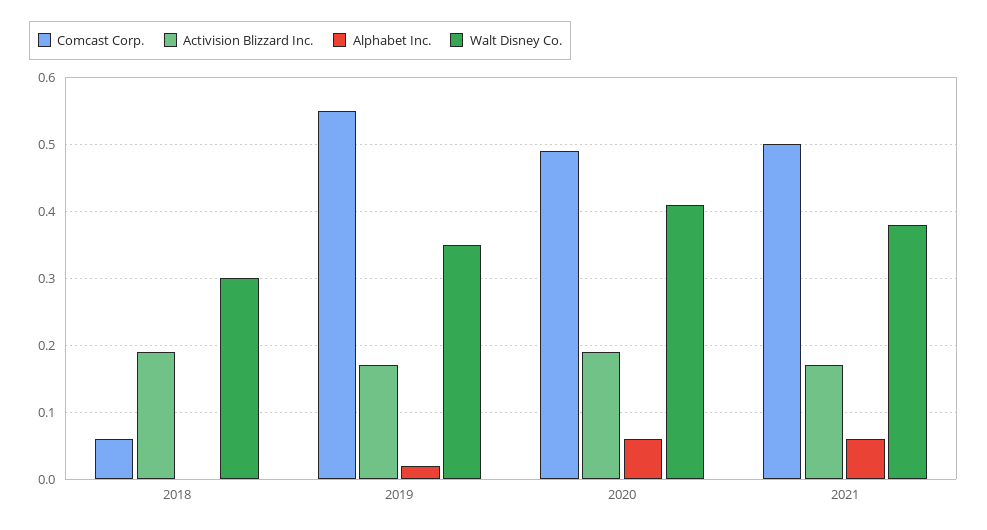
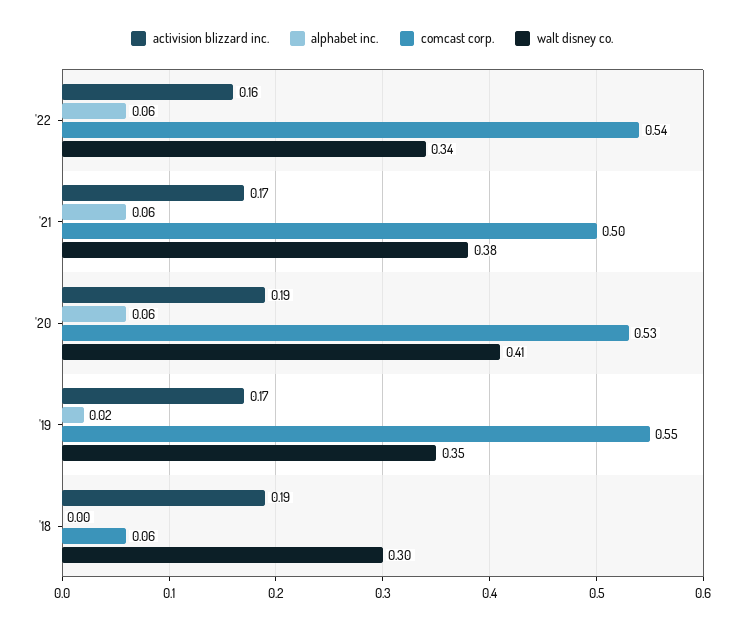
Comcast Corp., 2020: 0.49 -> 0.53
Activision Blizzard Inc., '22: none -> 0.16
Alphabet Inc., '22: none -> 0.06
Comcast Corp., '22: none -> 0.54
Walt Disney Co., '22: none -> 0.34

